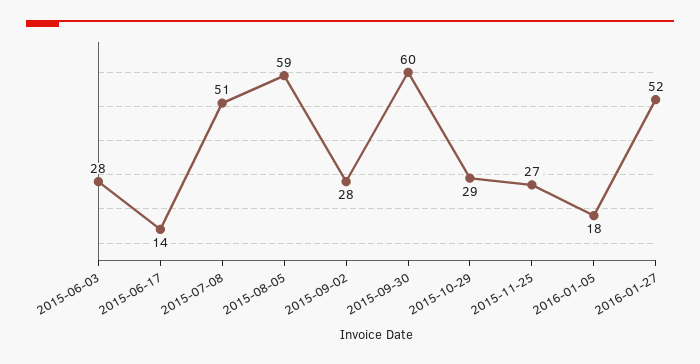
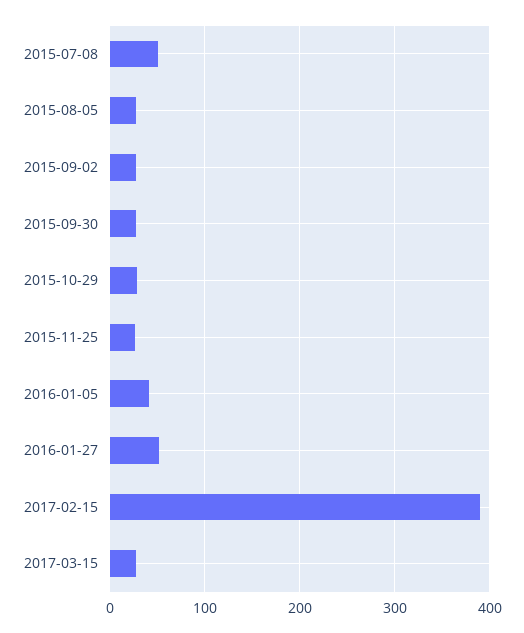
2015-06-03: 28 -> none
2015-06-17: 14 -> none
2015-08-05: 59 -> 30
2015-09-30: 60 -> 30
2016-01-05: 18 -> 40
2017-02-15: none -> 390
2017-03-15: none -> 30

